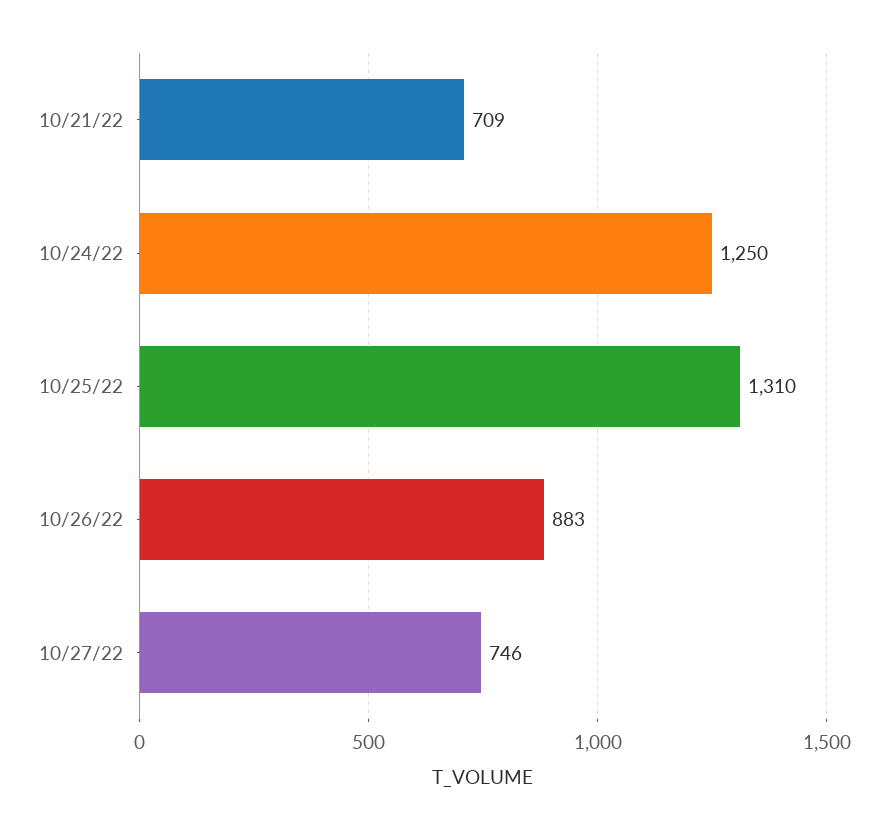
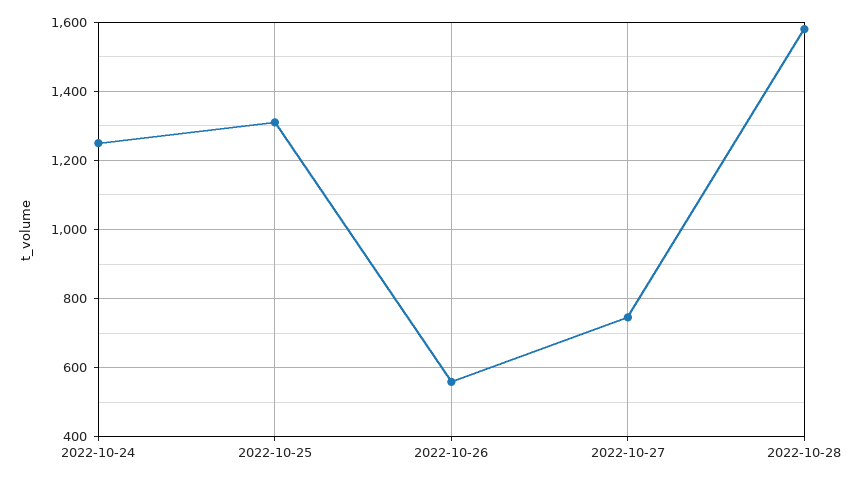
10/21/22: 709 -> none
10/26/22: 883 -> 560
2022-10-28: none -> 1580

